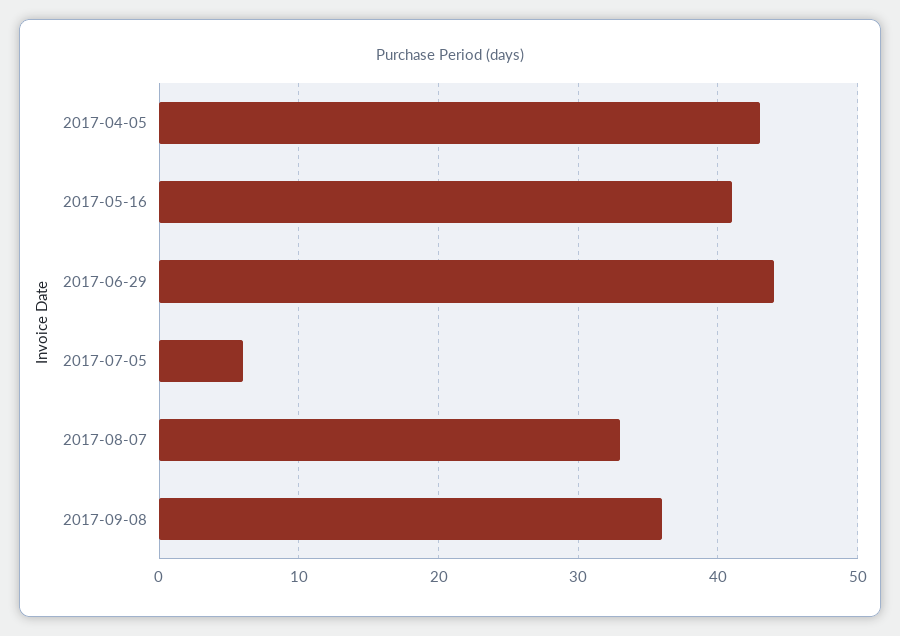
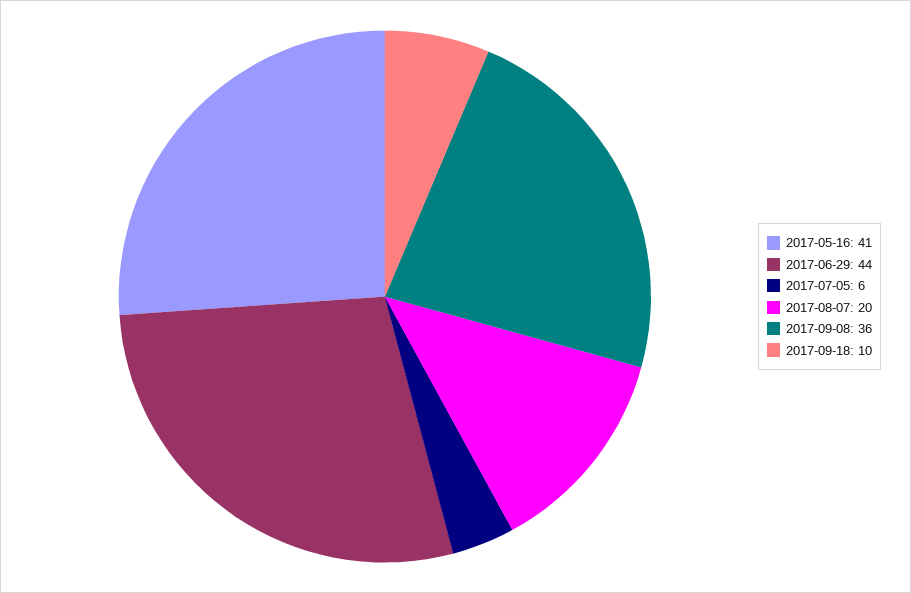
2017-04-05: 43 -> none
2017-08-07: 33 -> 20
2017-09-18: none -> 10

